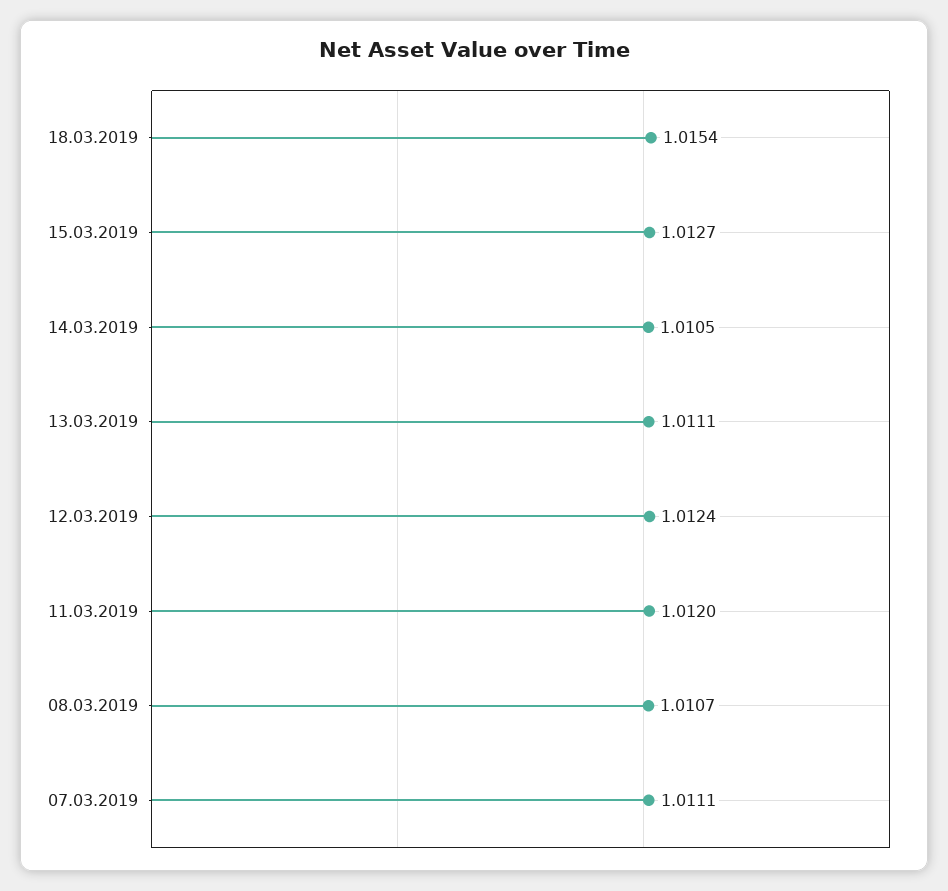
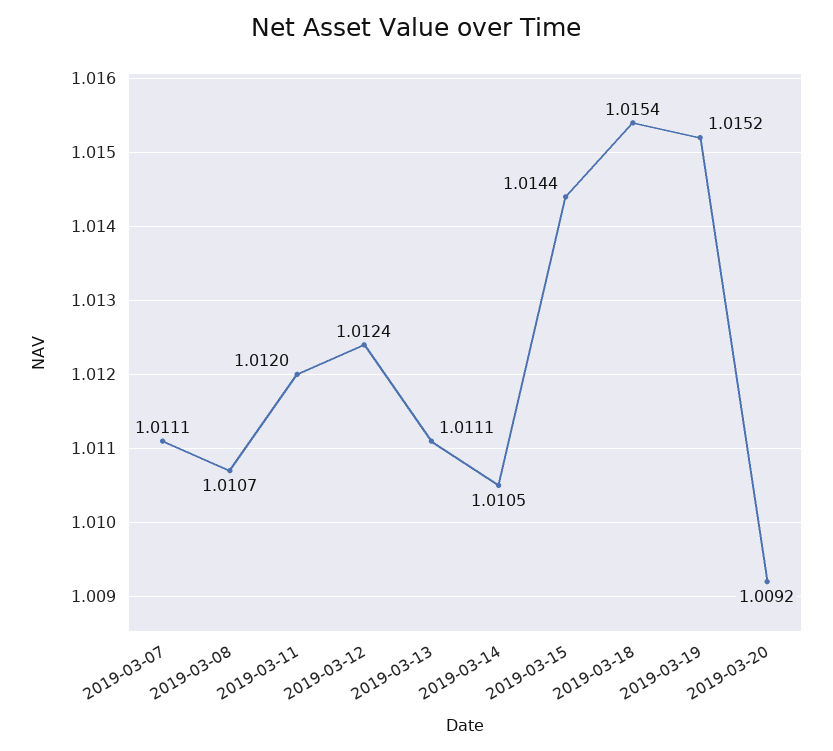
15.03.2019: 1.0127 -> 1.0144
2019-03-19: none -> 1.0152
2019-03-20: none -> 1.0092

